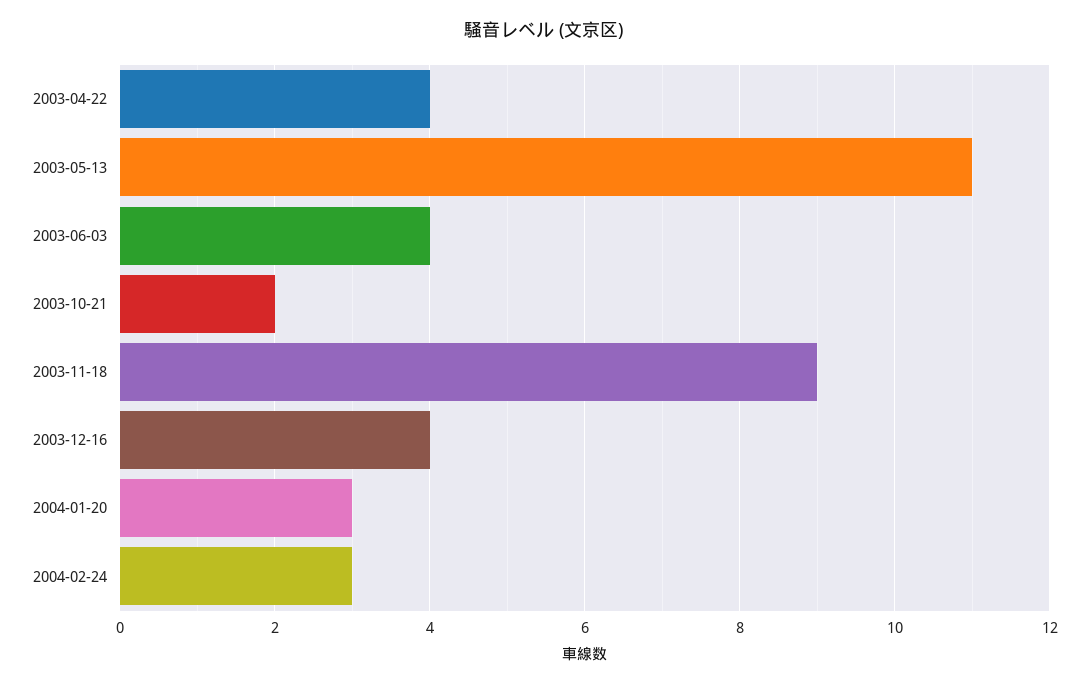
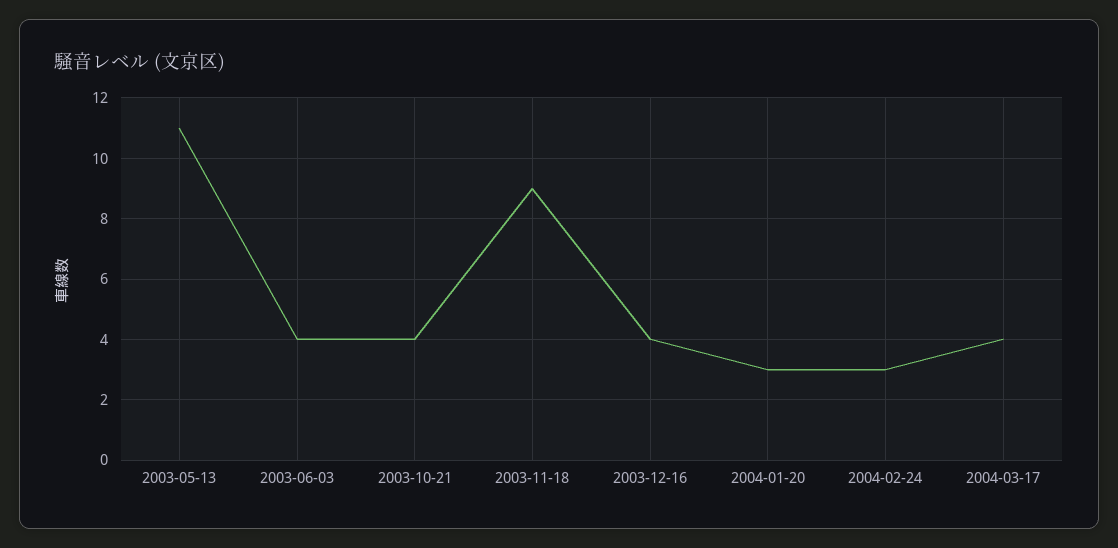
2003-04-22: 4 -> none
2003-10-21: 2 -> 4
2004-03-17: none -> 4

